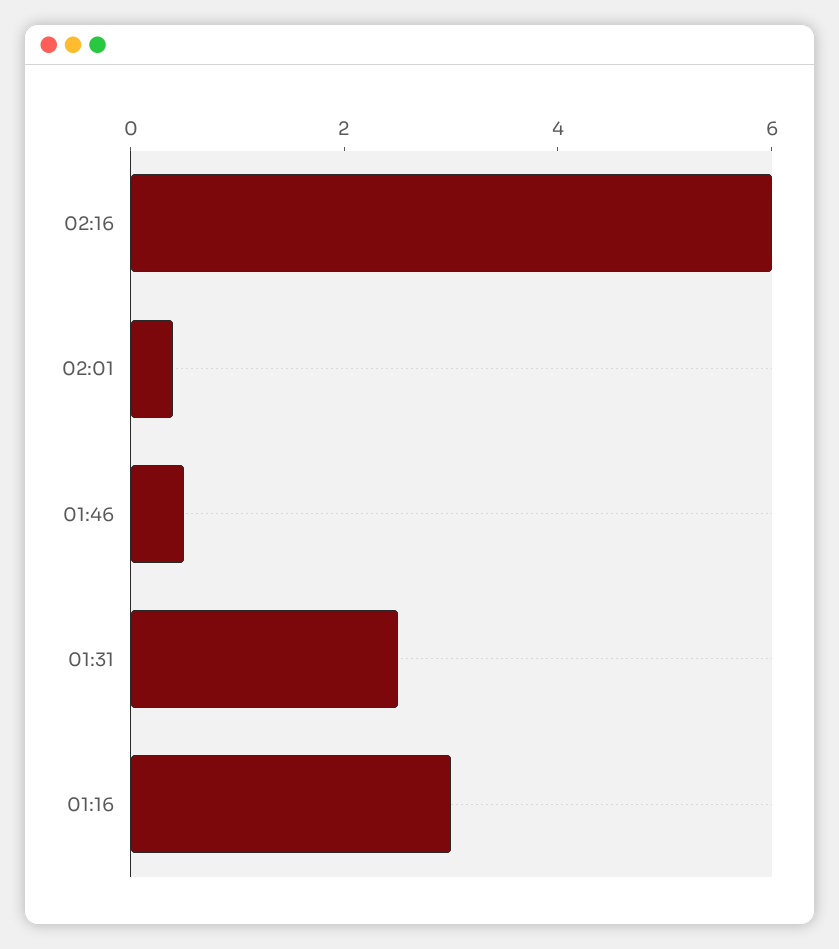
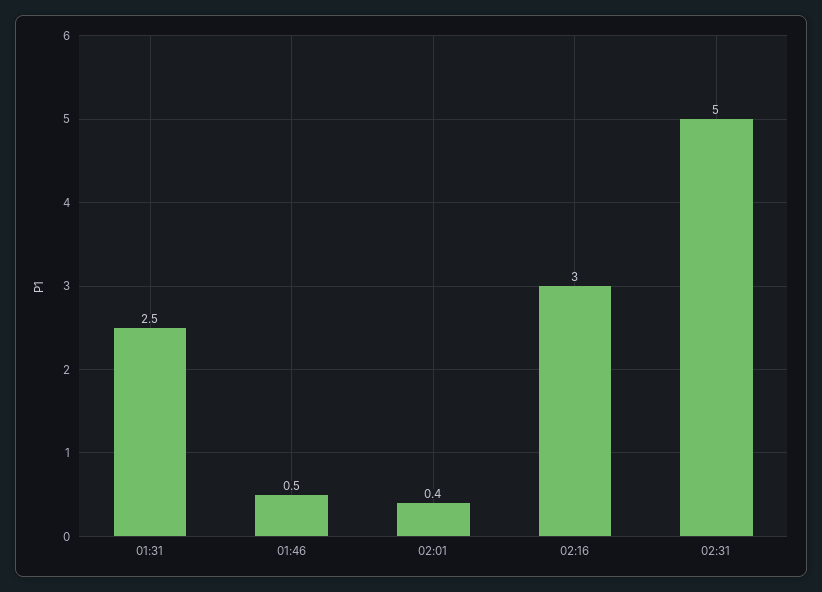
02:16: 6 -> 3
01:16: 3 -> none
02:31: none -> 5

